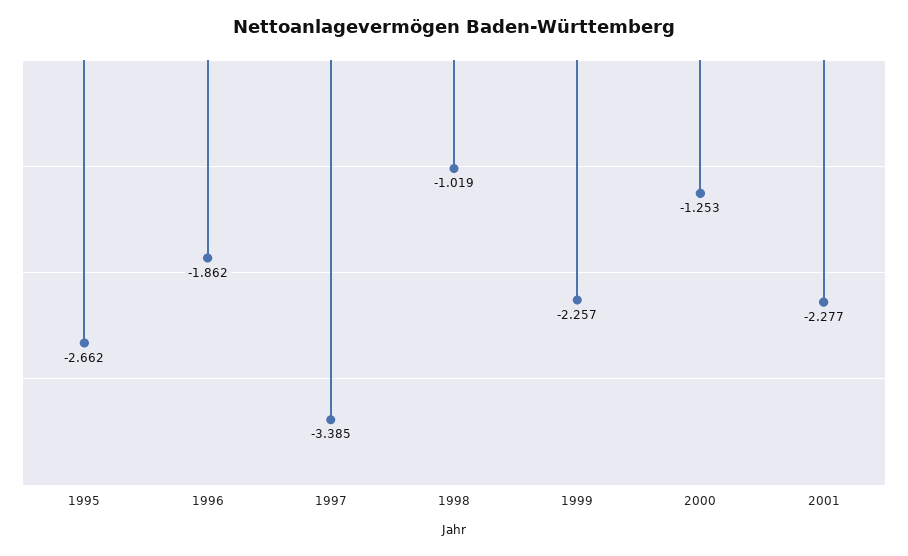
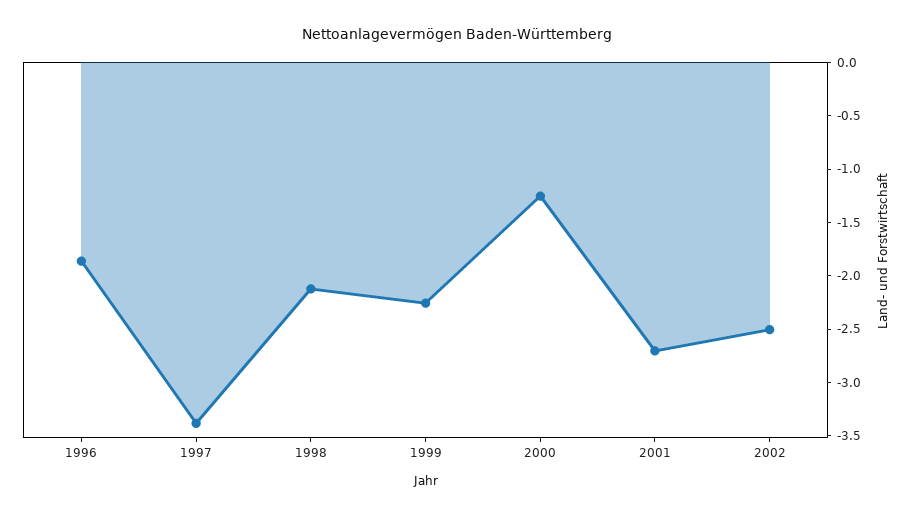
1995: -2.662 -> none
1998: -1.019 -> -2.1
2001: -2.277 -> -2.7
2002: none -> -2.5

